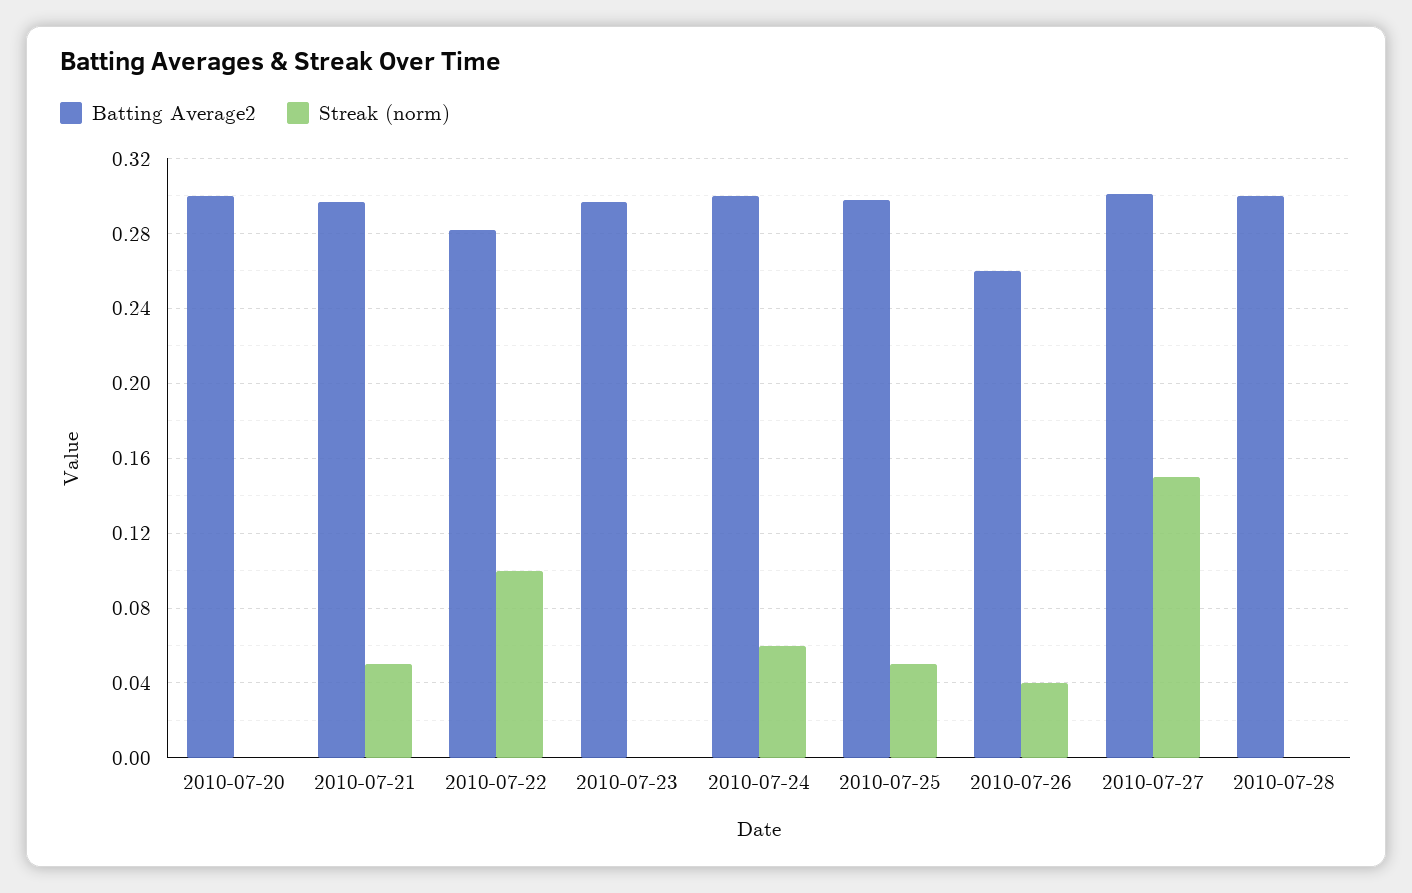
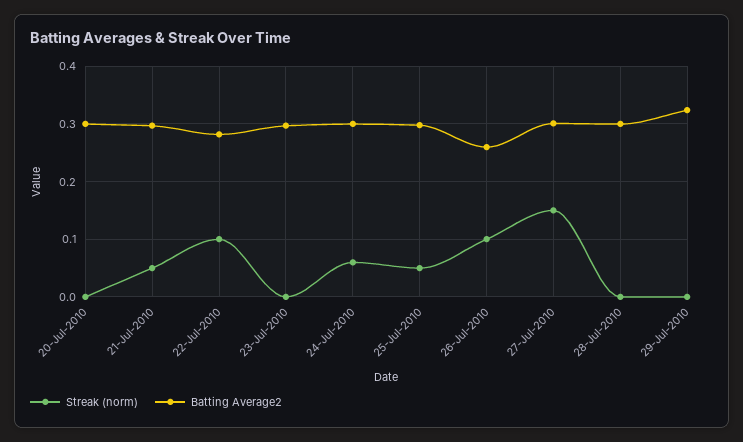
Streak (norm), 2010-07-26: 0.04 -> 0.1
Streak (norm), 29-Jul-2010: none -> 0
Batting Average2, 29-Jul-2010: none -> 0.32

